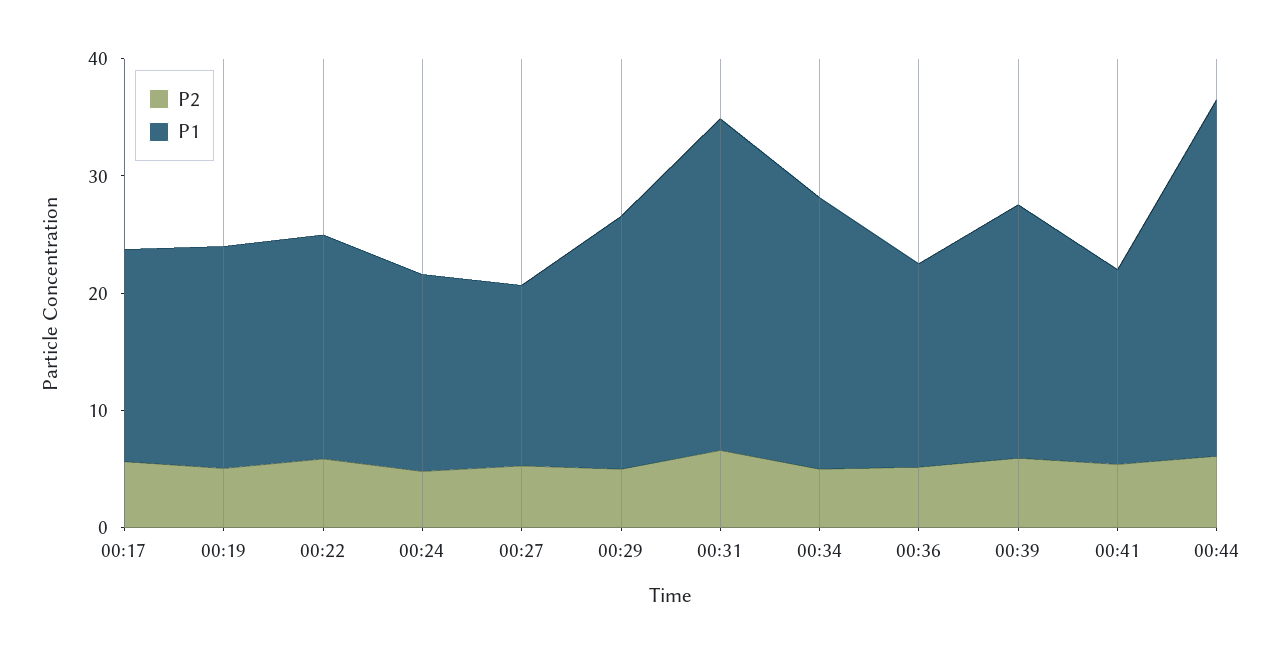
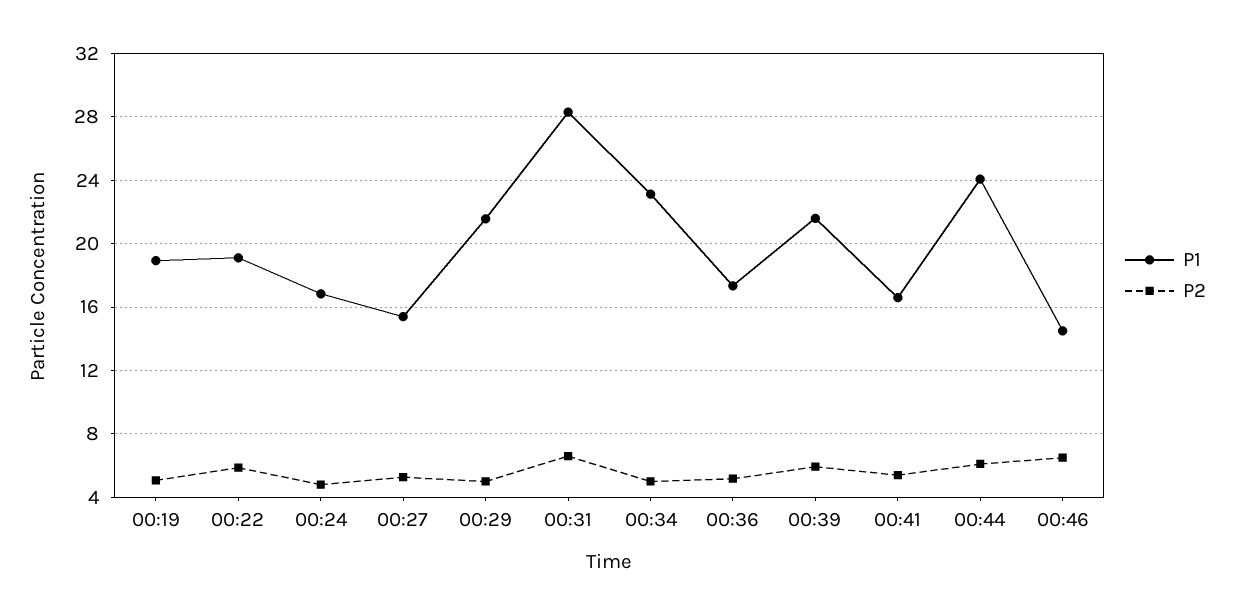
P2, 00:17: 6 -> none
P1, 00:17: 18 -> none
P1, 00:44: 30 -> 24
P1, 00:46: none -> 14.5
P2, 00:46: none -> 6.5

